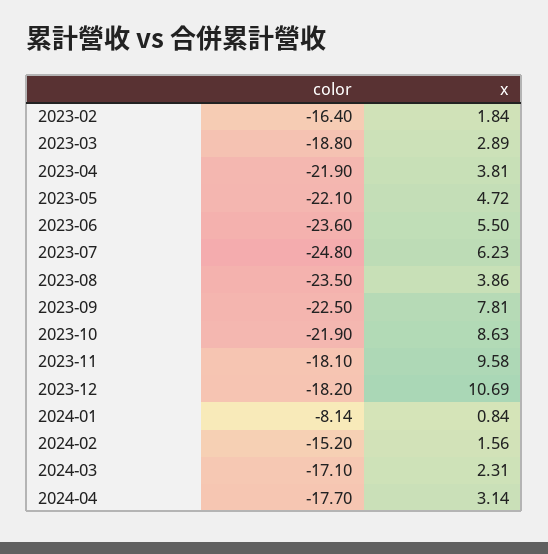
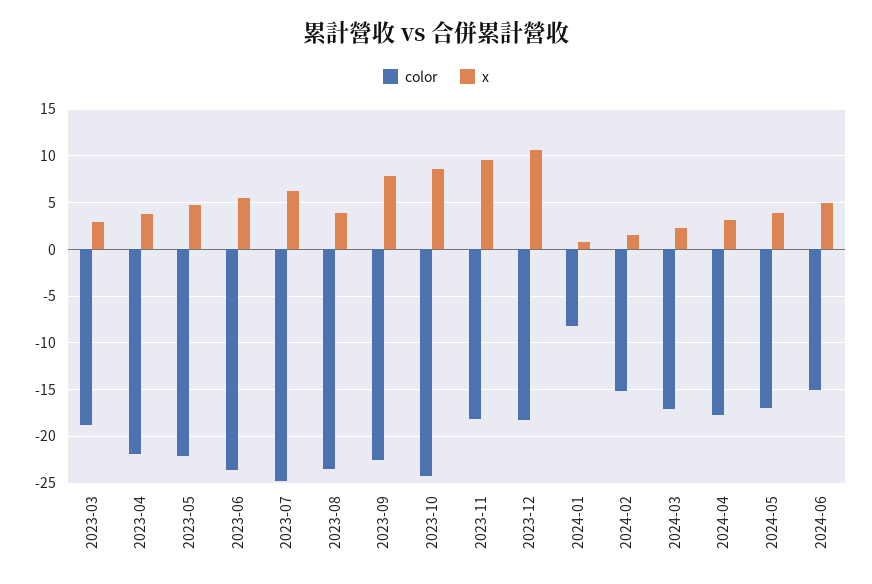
color, 2023-02: -16.4 -> none
x, 2023-02: 1.84 -> none
color, 2023-10: -21.9 -> -24
color, 2024-05: none -> -17
x, 2024-05: none -> 4
color, 2024-06: none -> -15
x, 2024-06: none -> 5

